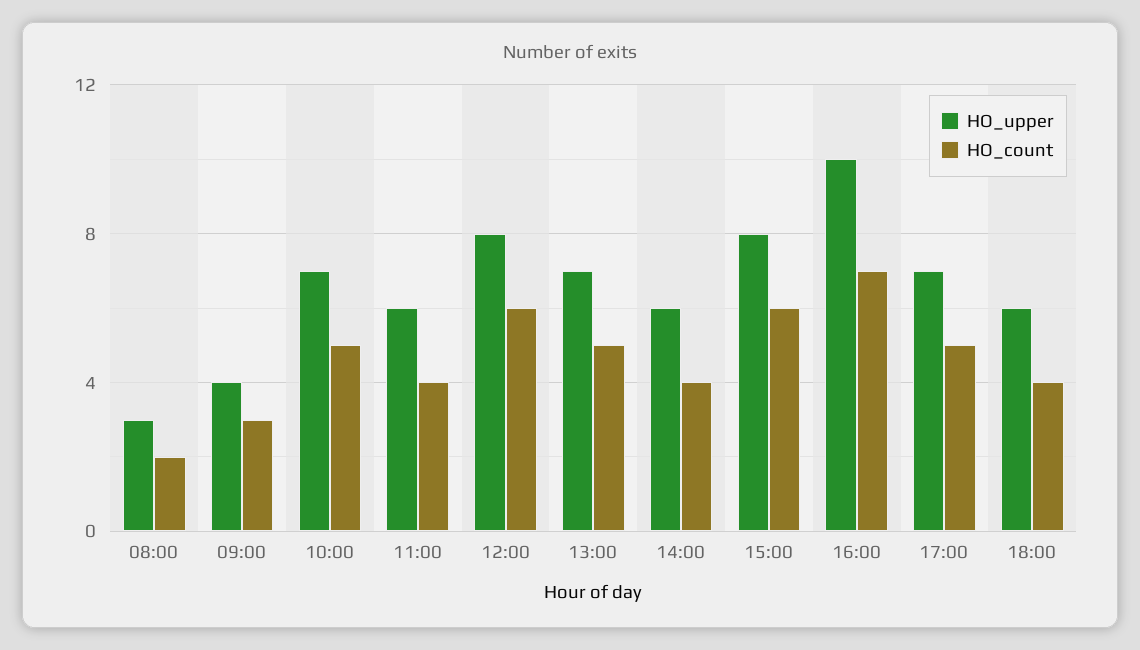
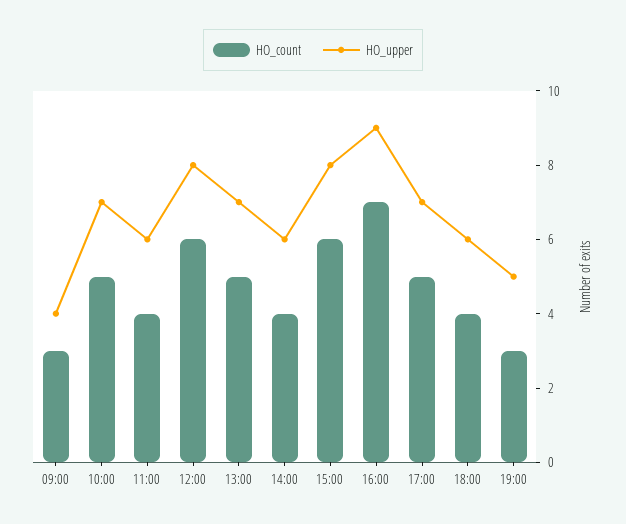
HO_upper, 08:00: 3 -> none
HO_count, 08:00: 2 -> none
HO_upper, 16:00: 10 -> 9
HO_count, 19:00: none -> 3
HO_upper, 19:00: none -> 5

